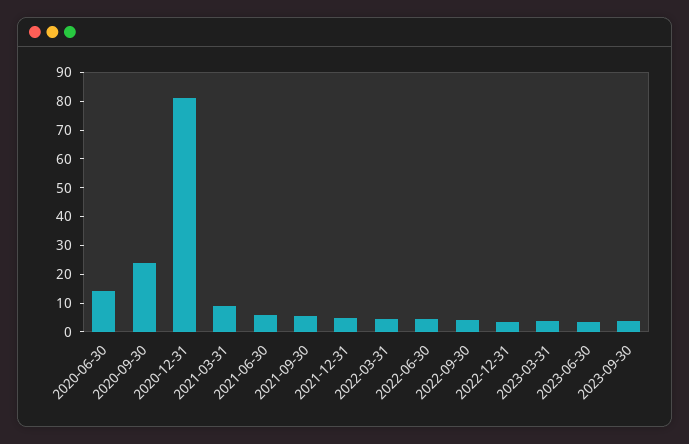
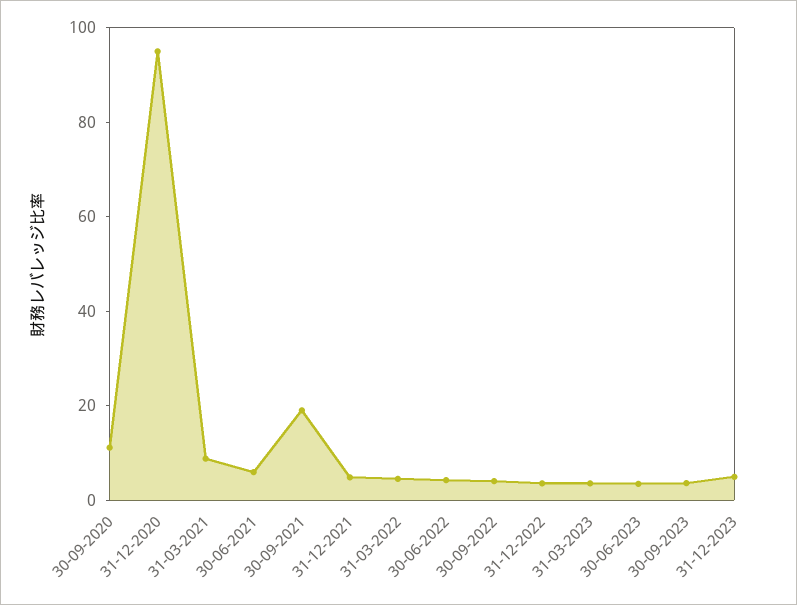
2020-06-30: 15 -> none
2020-09-30: 25 -> 10
2020-12-31: 80 -> 95
2021-09-30: 5 -> 20
31-12-2023: none -> 5

